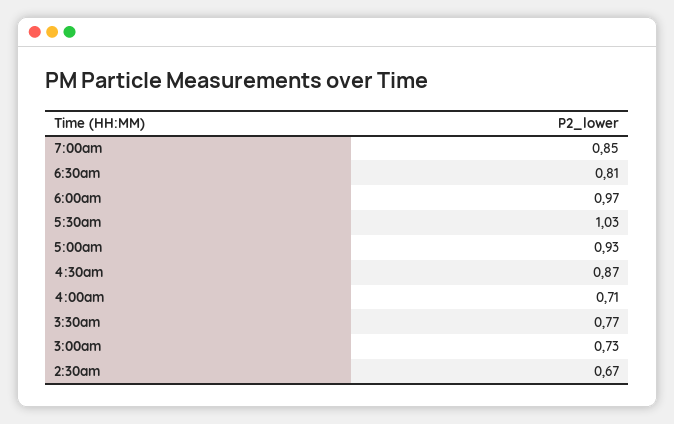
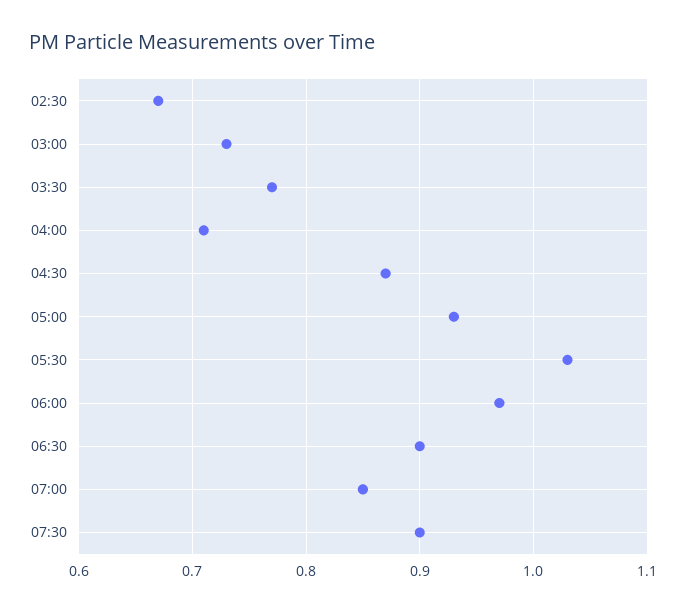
6:30am: 0.81 -> 0.9
07:30: none -> 0.9

